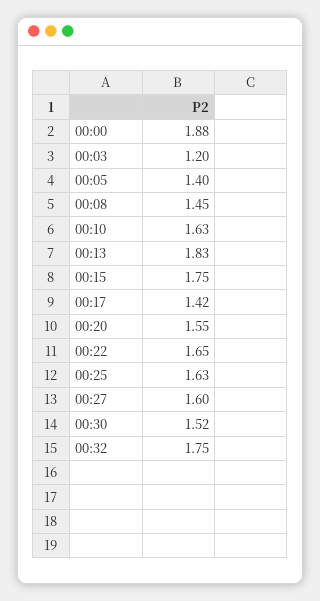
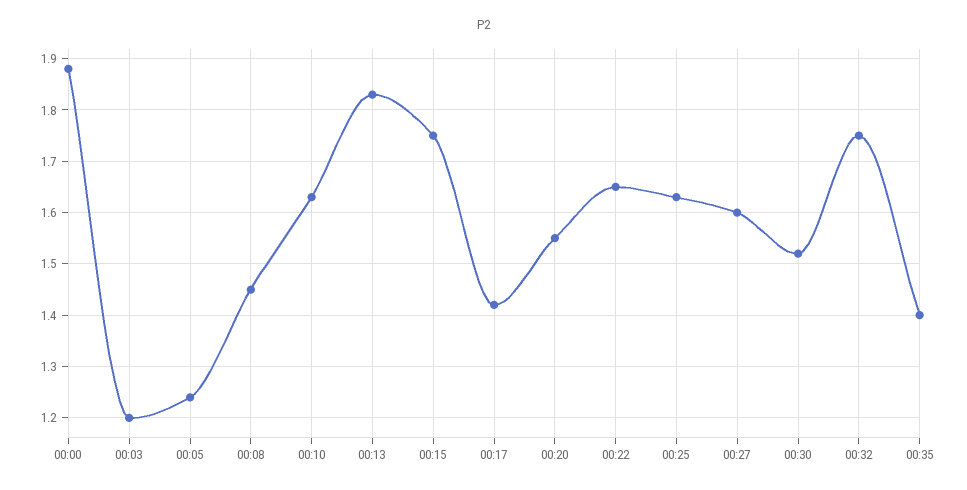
00:05: 1.4 -> 1.25
00:35: none -> 1.4

